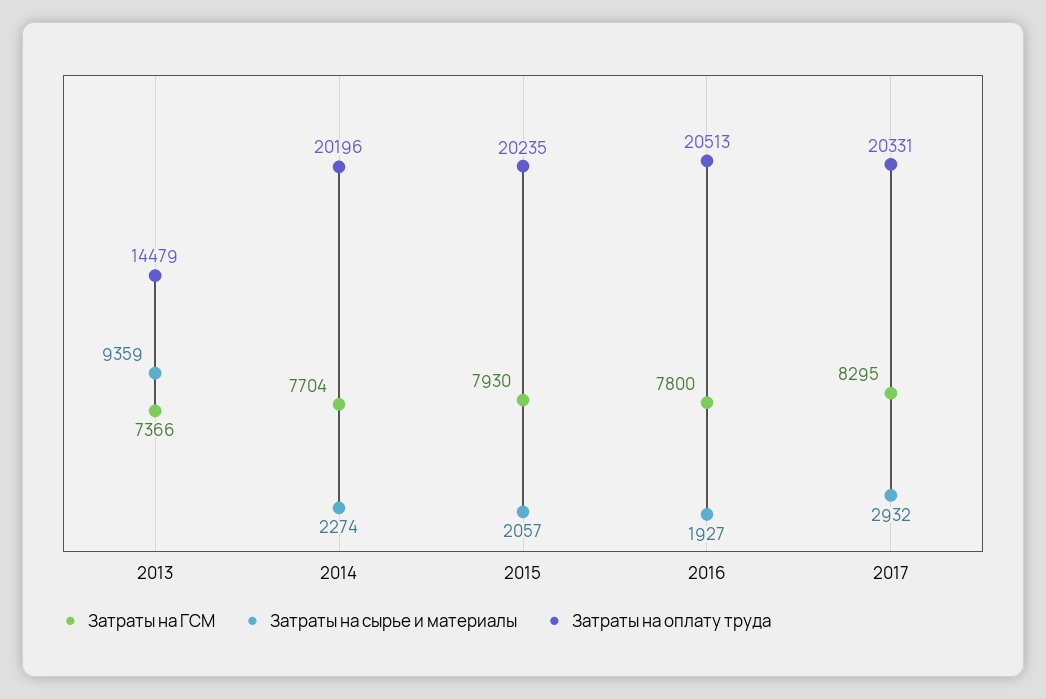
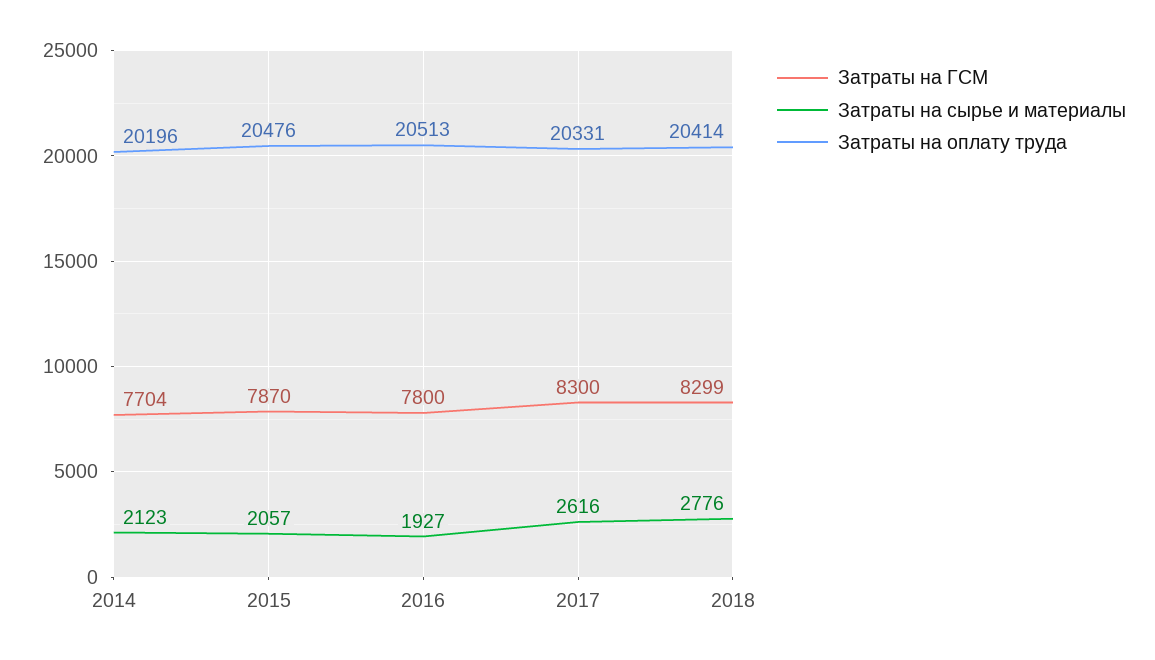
Затраты на ГСМ, 2013: 7366 -> none
Затраты на сырье и материалы, 2013: 9359 -> none
Затраты на оплату труда, 2013: 14479 -> none
Затраты на сырье и материалы, 2014: 2274 -> 2123
Затраты на ГСМ, 2015: 7930 -> 7870
Затраты на оплату труда, 2015: 20235 -> 20476
Затраты на ГСМ, 2017: 8295 -> 8300
Затраты на сырье и материалы, 2017: 2932 -> 2616
Затраты на ГСМ, 2018: none -> 8299
Затраты на сырье и материалы, 2018: none -> 2776
Затраты на оплату труда, 2018: none -> 20414

